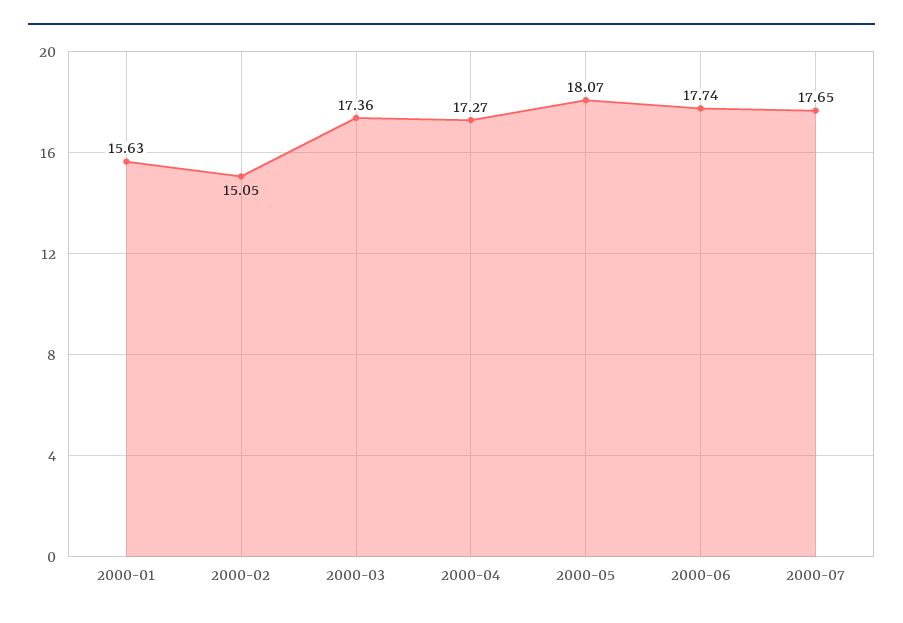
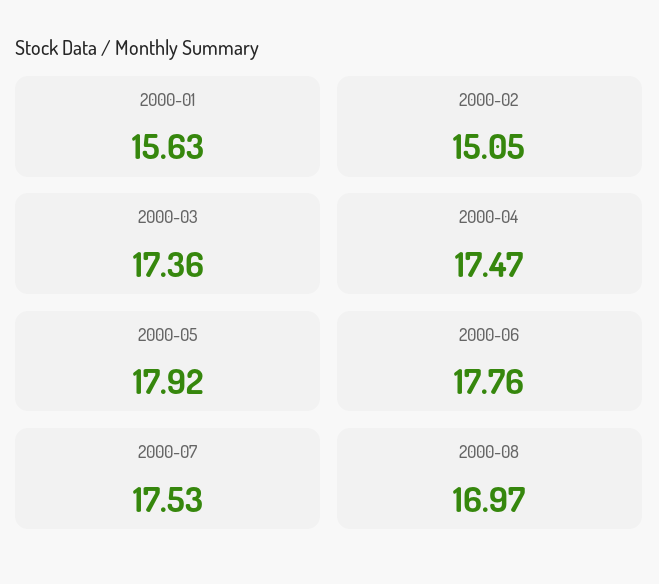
2000-04: 17.27 -> 17.47
2000-05: 18.07 -> 17.92
2000-06: 17.74 -> 17.76
2000-07: 17.65 -> 17.53
2000-08: none -> 16.97

